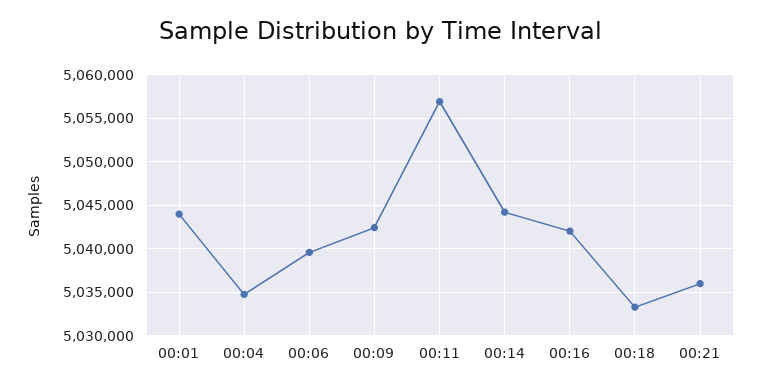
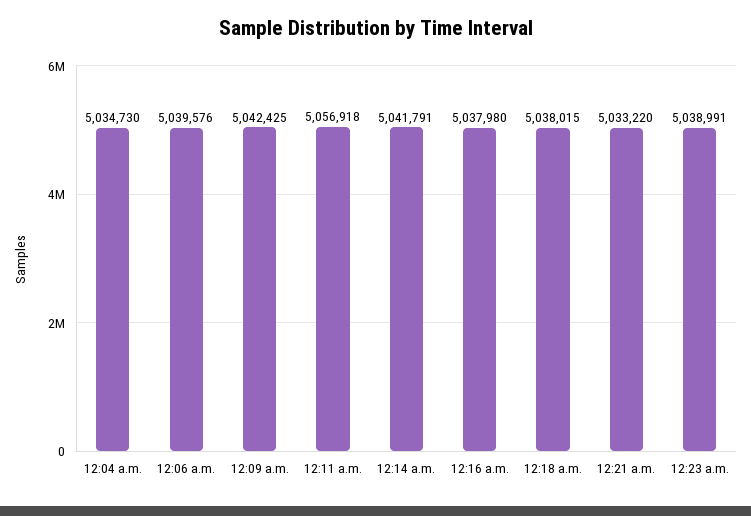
00:01: 5044000 -> none
00:14: 5044000 -> 5041791
00:16: 5042000 -> 5037980
00:18: 5033000 -> 5038015
00:21: 5036000 -> 5033220
12:23 a.m.: none -> 5038991

